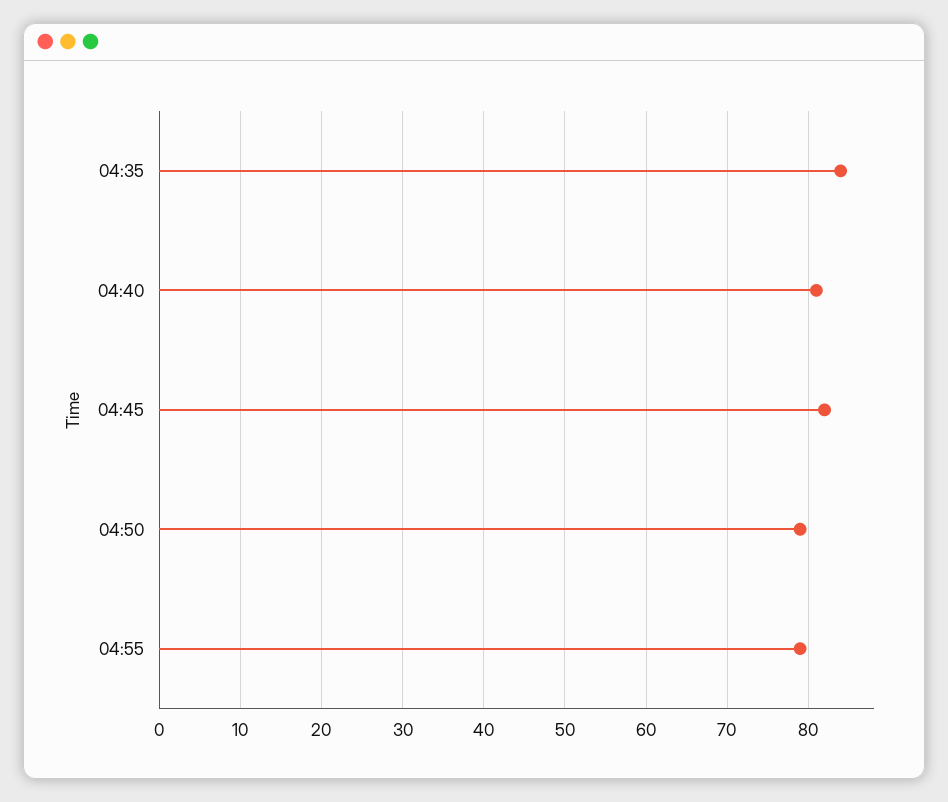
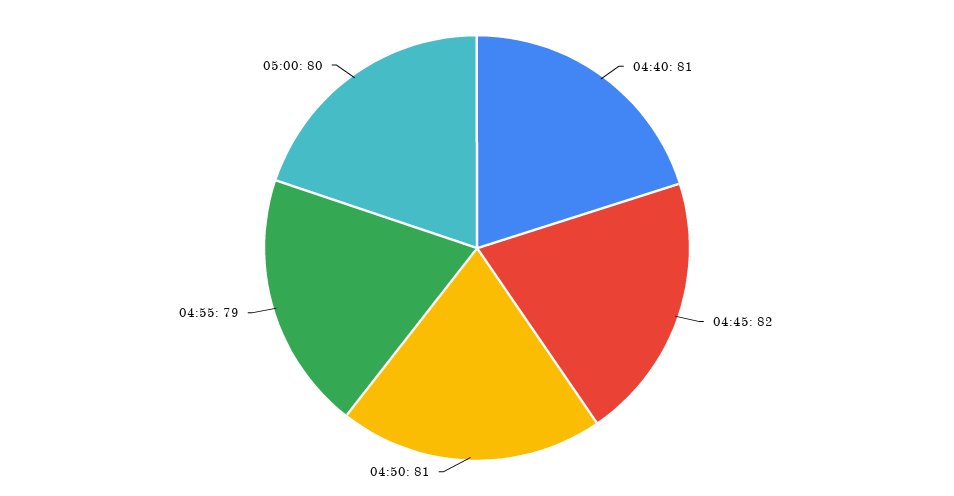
04:35: 84 -> none
04:50: 79 -> 81
05:00: none -> 80

